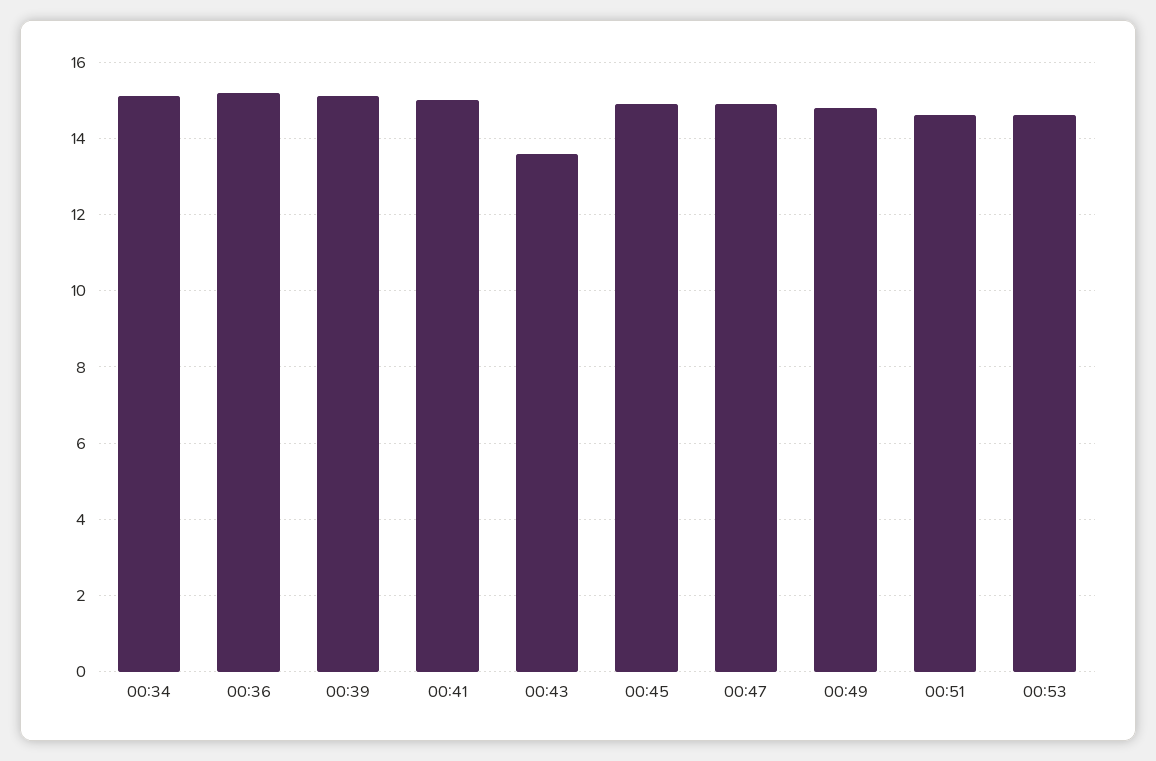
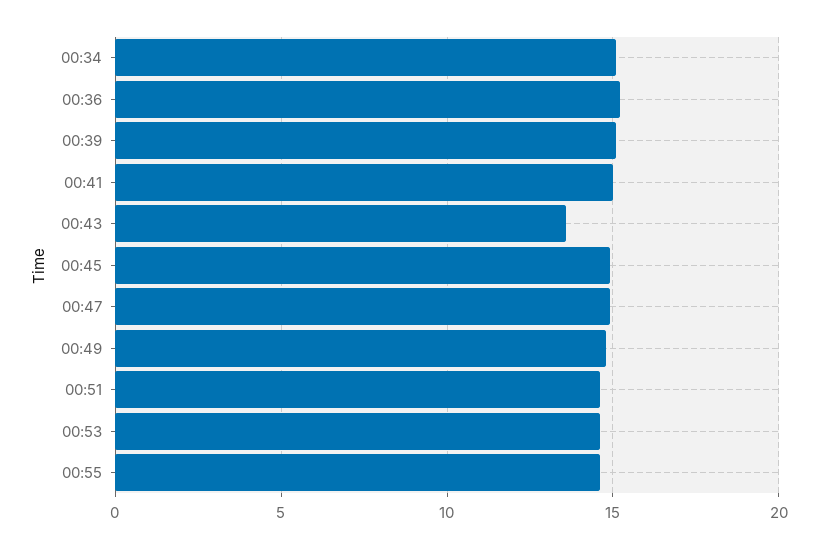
00:55: none -> 14.5

